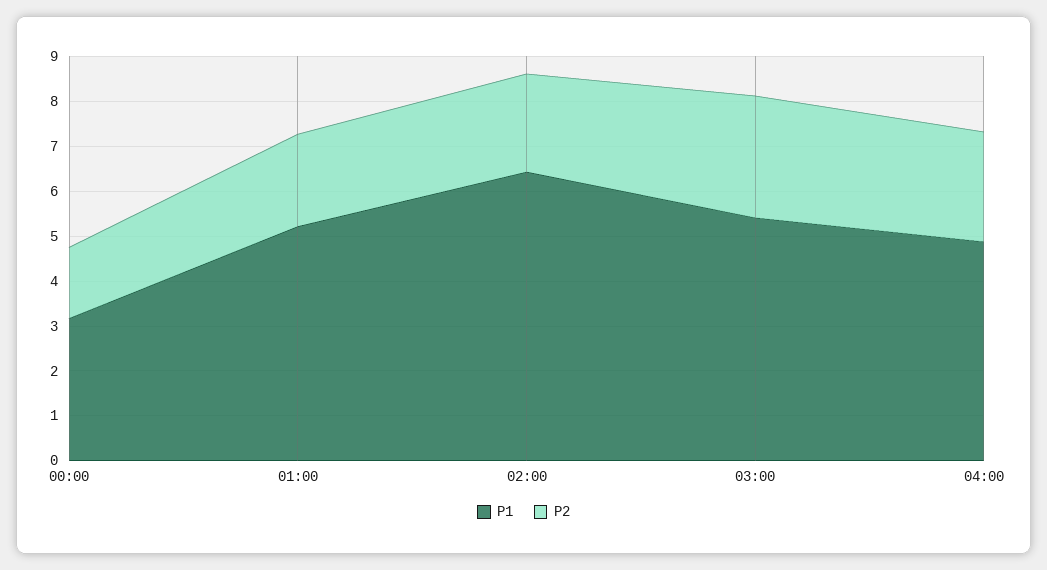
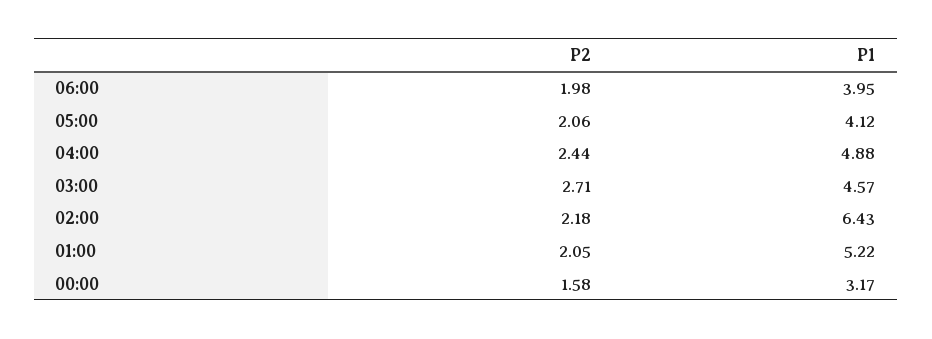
P1, 03:00: 5.4 -> 4.57
P2, 06:00: none -> 1.98
P1, 06:00: none -> 3.95
P2, 05:00: none -> 2.06
P1, 05:00: none -> 4.12

